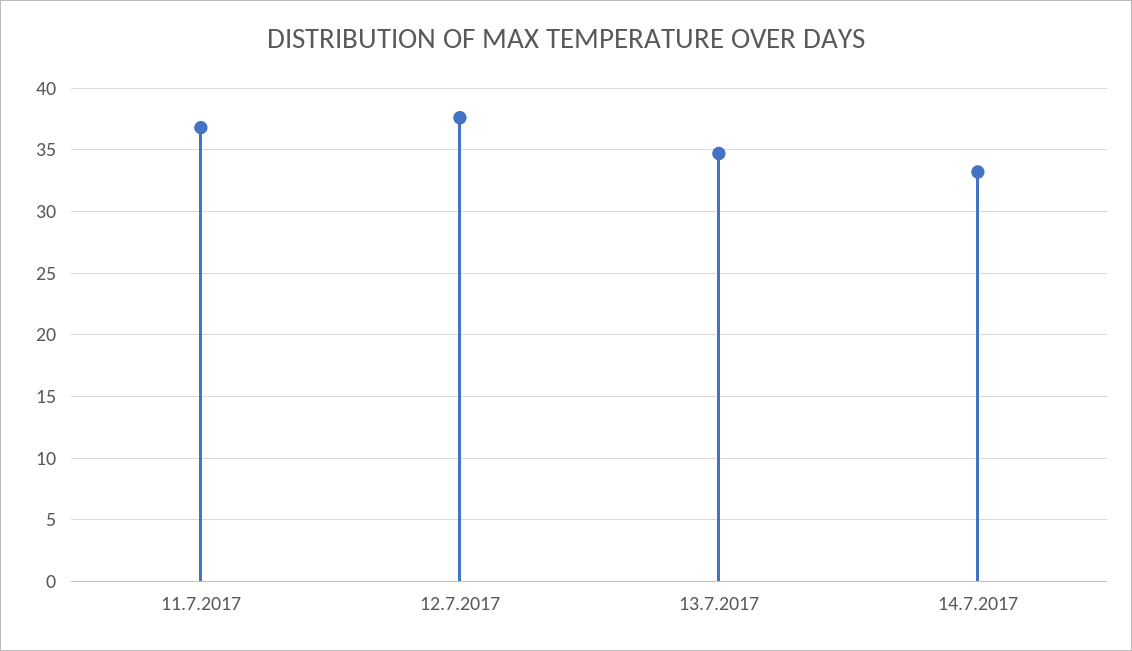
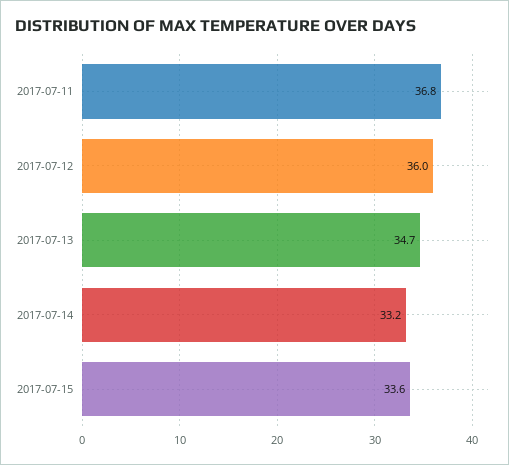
12.7.2017: 37.5 -> 36
2017-07-15: none -> 33.6

